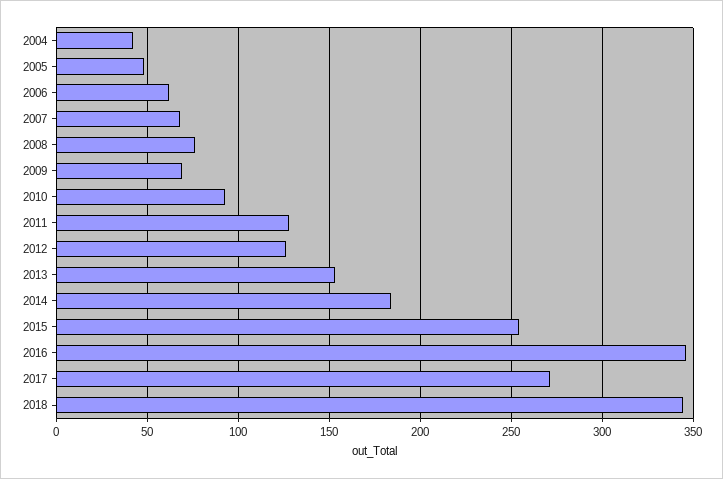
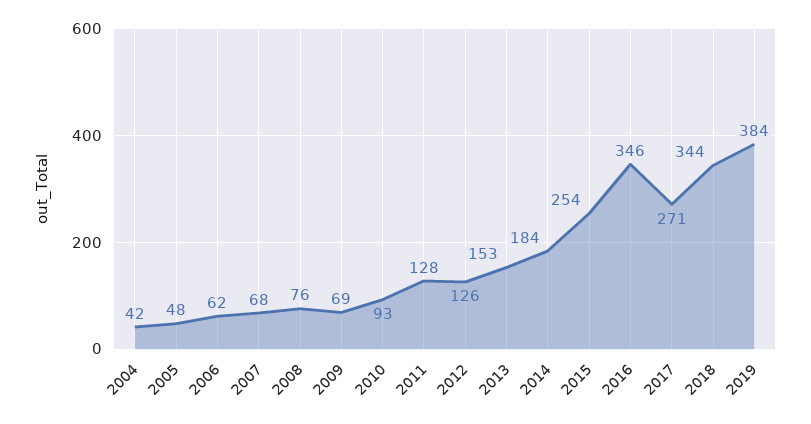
2019: none -> 384

